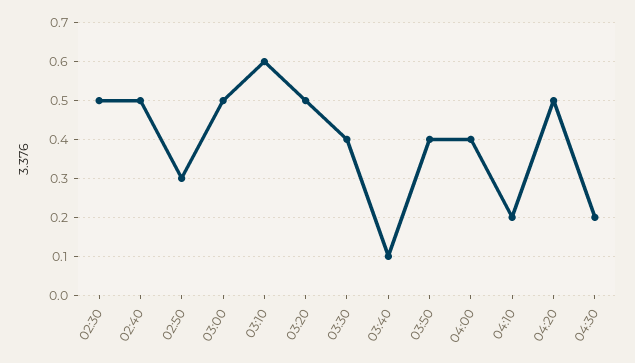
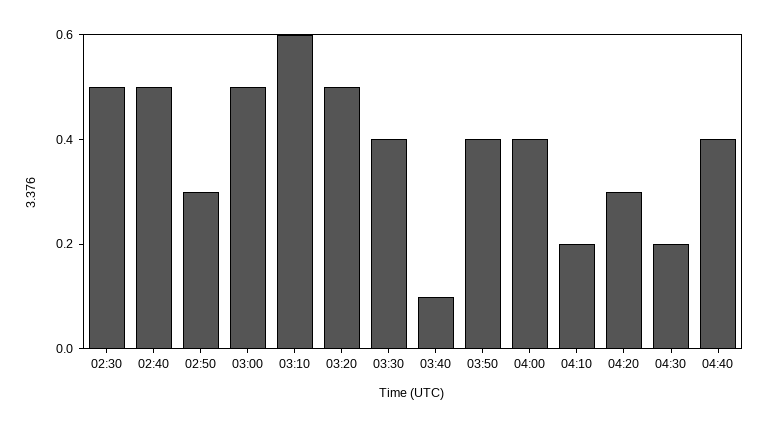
04:20: 0.5 -> 0.3
04:40: none -> 0.4

